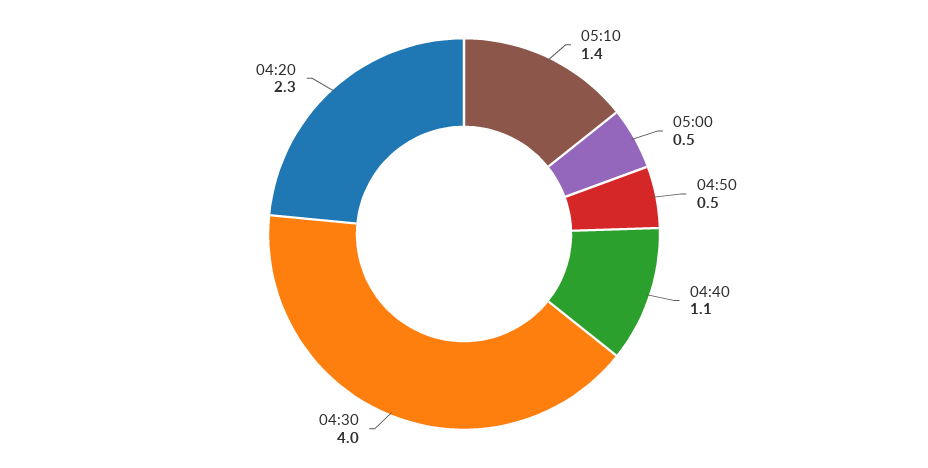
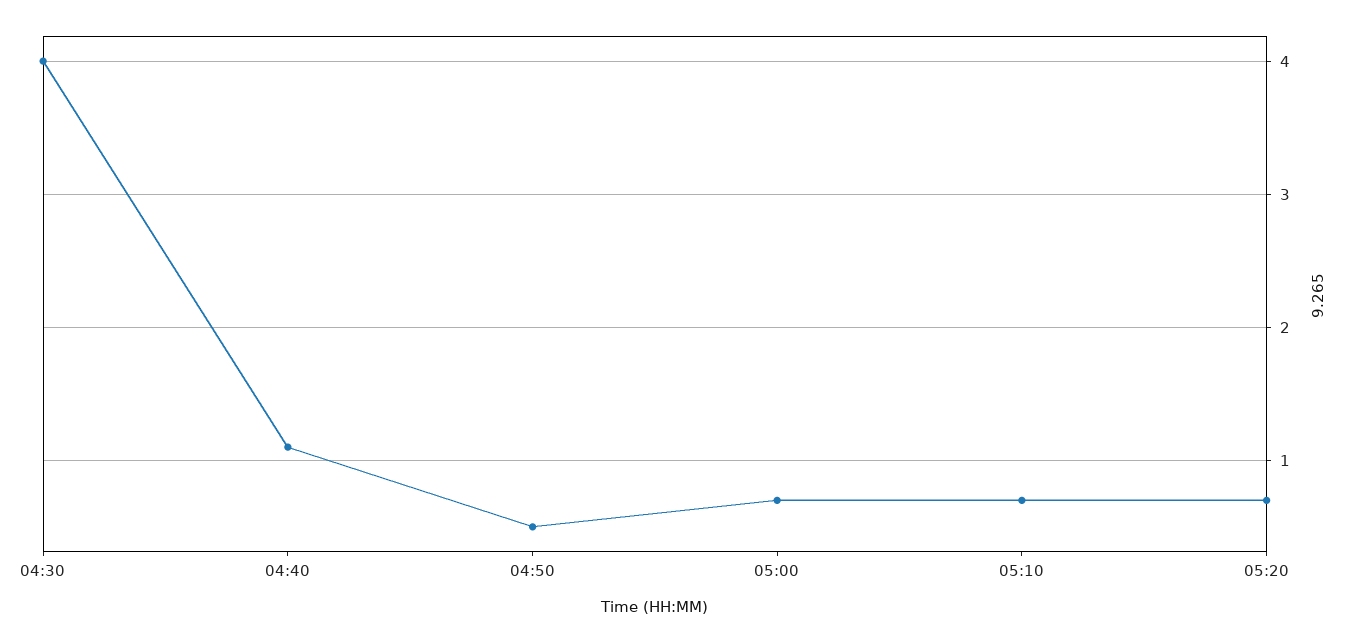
05:10: 1.4 -> 0.7
05:00: 0.5 -> 0.7
04:20: 2.3 -> none
05:20: none -> 0.7

